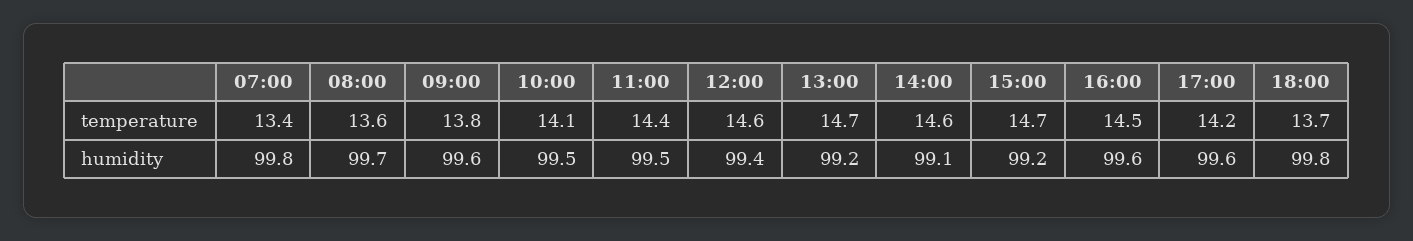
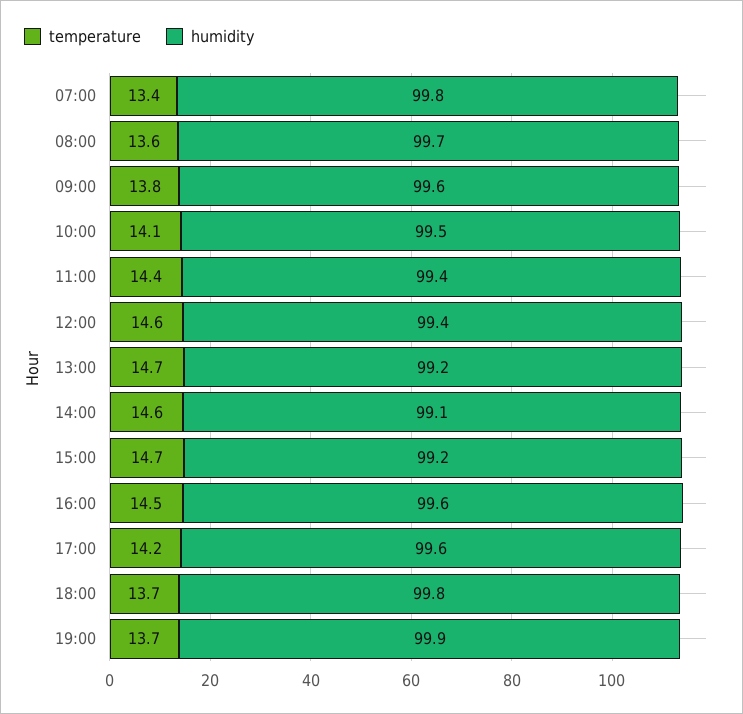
humidity, 11:00: 99.5 -> 99.4
temperature, 19:00: none -> 13.7
humidity, 19:00: none -> 99.9

